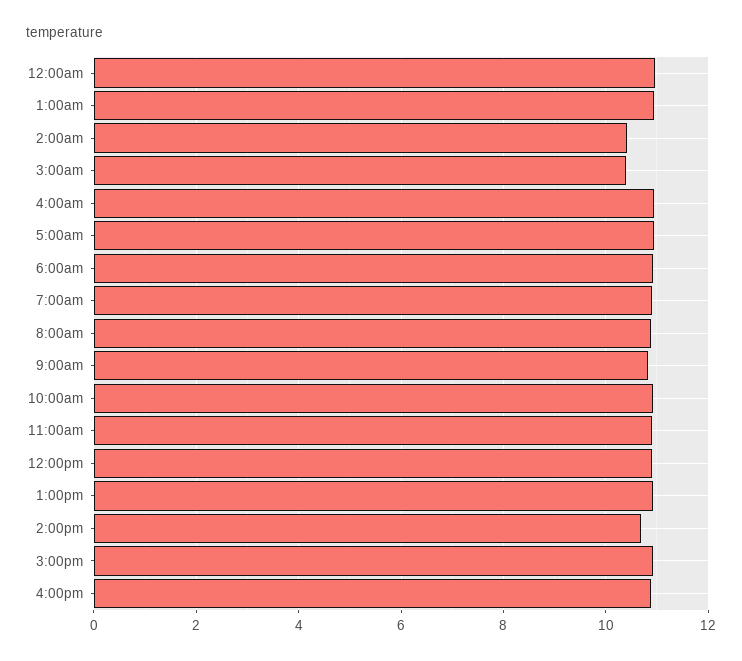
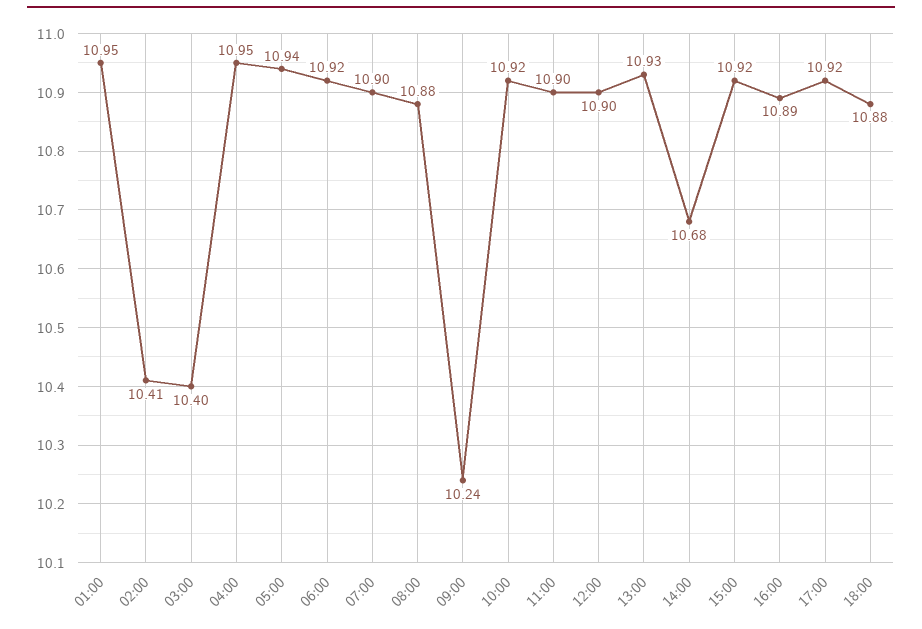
12:00am: 11 -> none
9:00am: 10.8 -> 10.24
17:00: none -> 10.92
18:00: none -> 10.88

